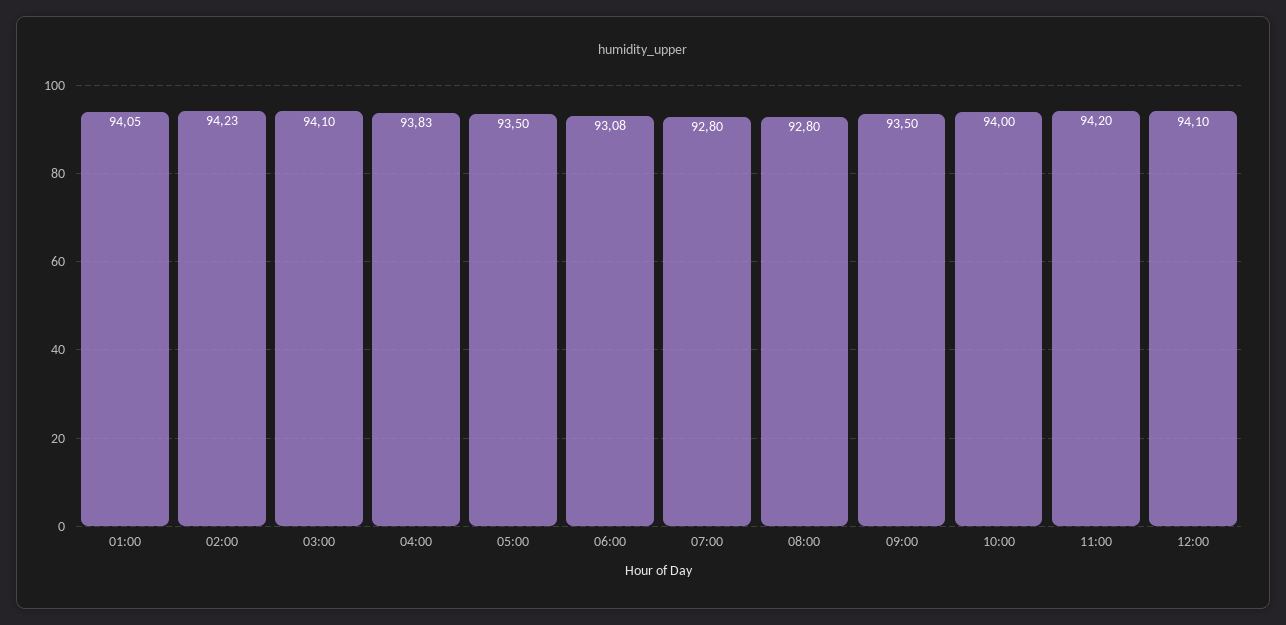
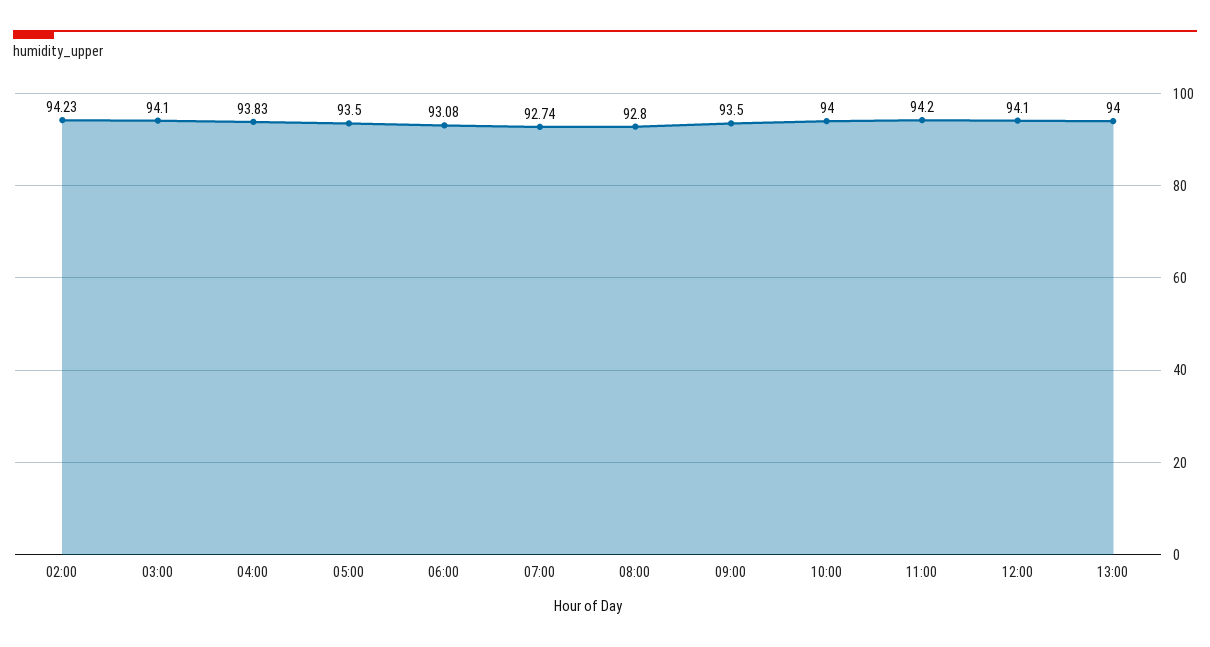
01:00: 94.05 -> none
07:00: 92.8 -> 92.74
13:00: none -> 94

